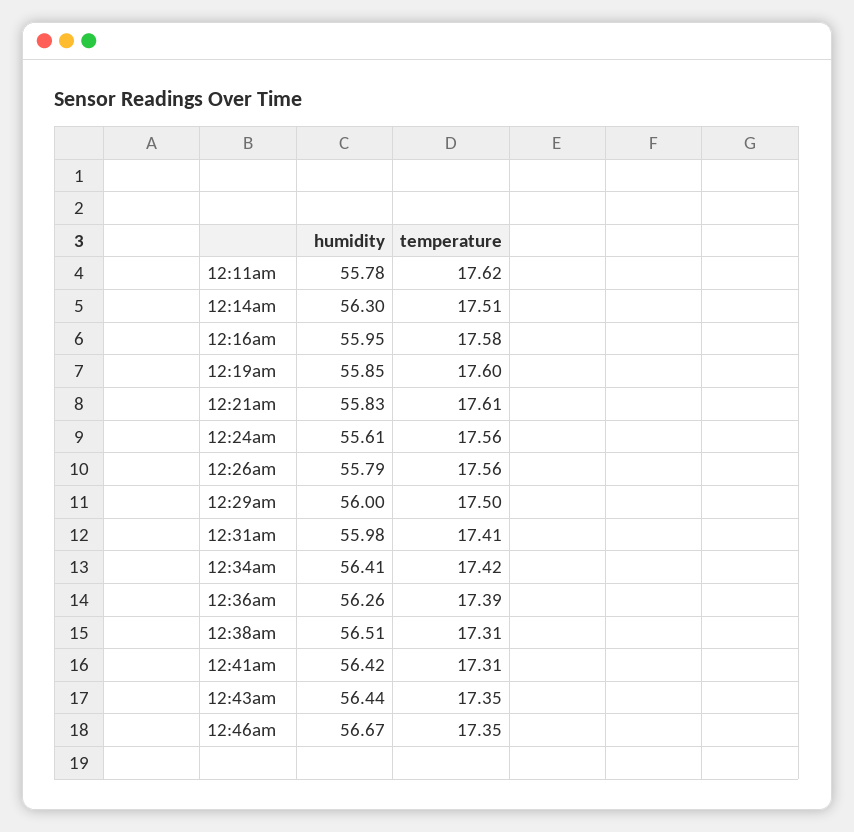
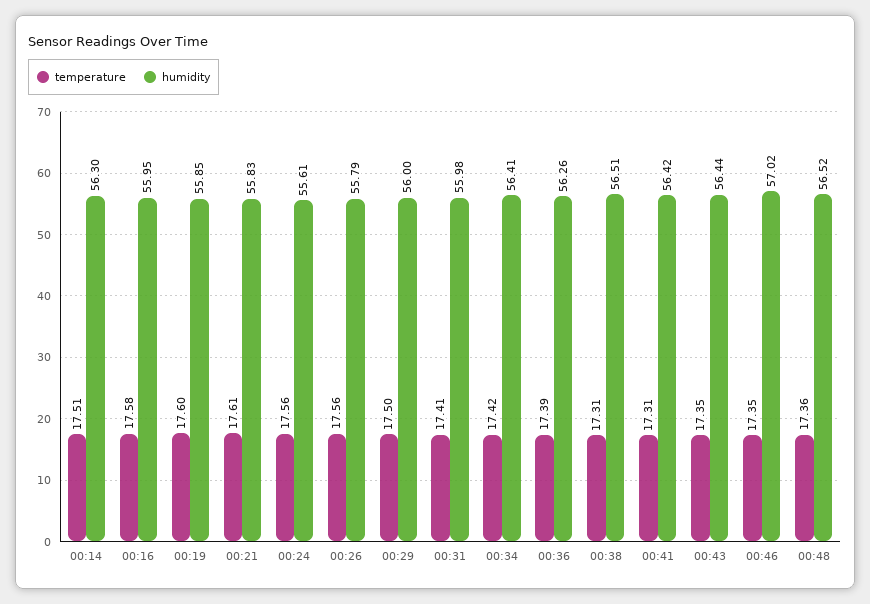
humidity, 12:11am: 55.78 -> none
temperature, 12:11am: 17.62 -> none
humidity, 12:46am: 56.67 -> 57.02
temperature, 00:48: none -> 17.36
humidity, 00:48: none -> 56.52

